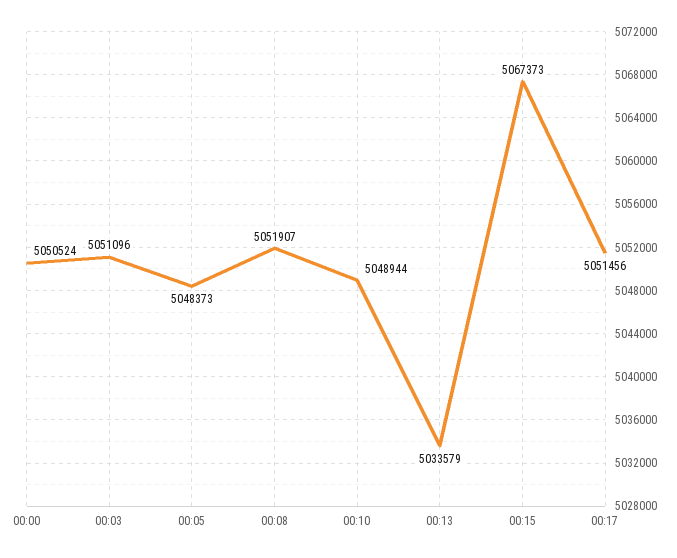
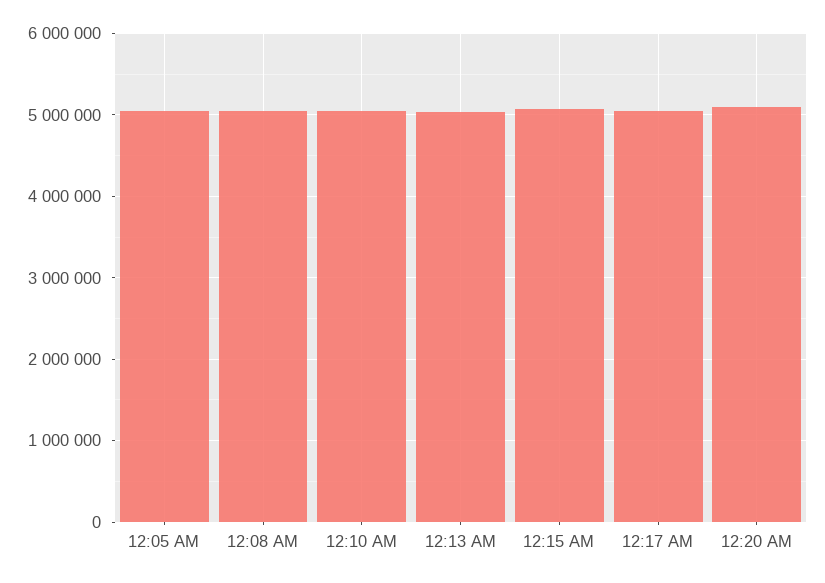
00:00: 5050524 -> none
00:03: 5051096 -> none
12:20 AM: none -> 5100000

